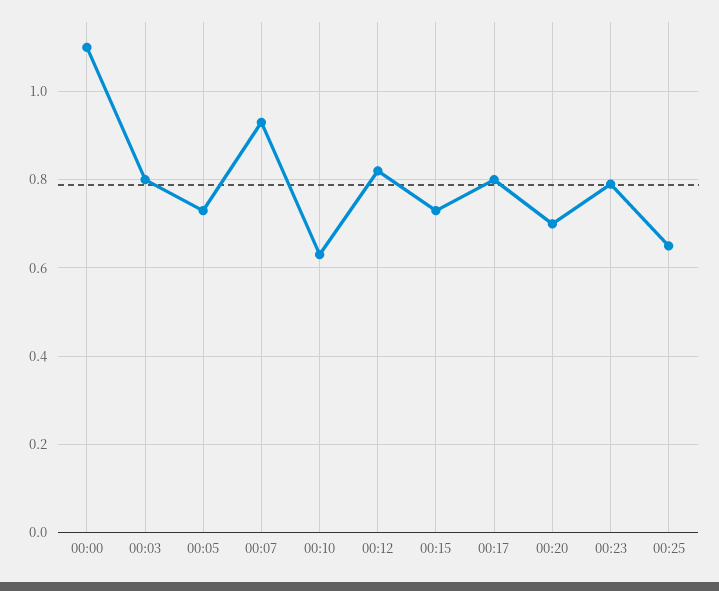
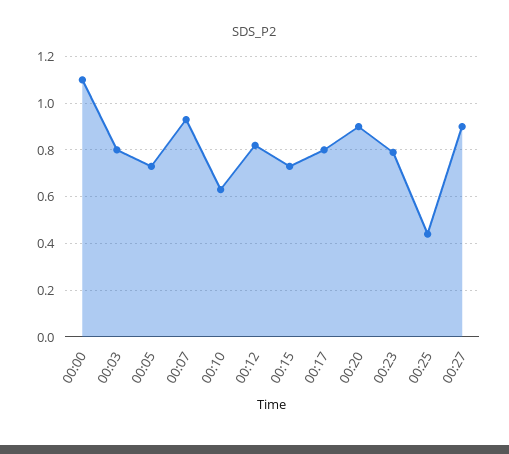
00:20: 0.7 -> 0.9
00:25: 0.65 -> 0.45
00:27: none -> 0.9

